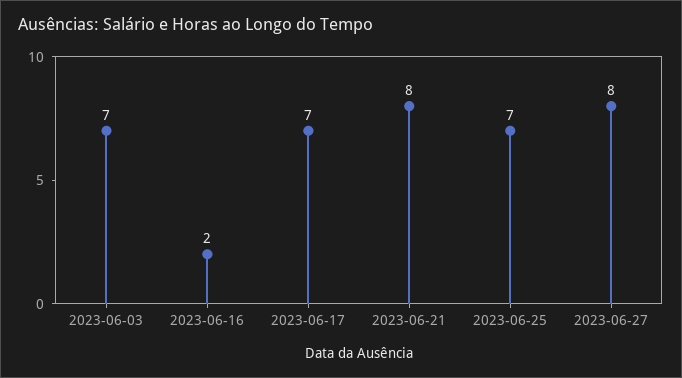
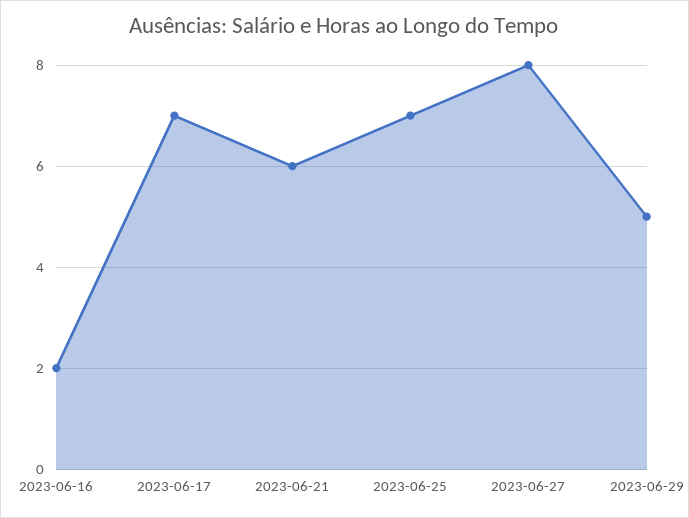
2023-06-03: 7 -> none
2023-06-21: 8 -> 6
2023-06-29: none -> 5

